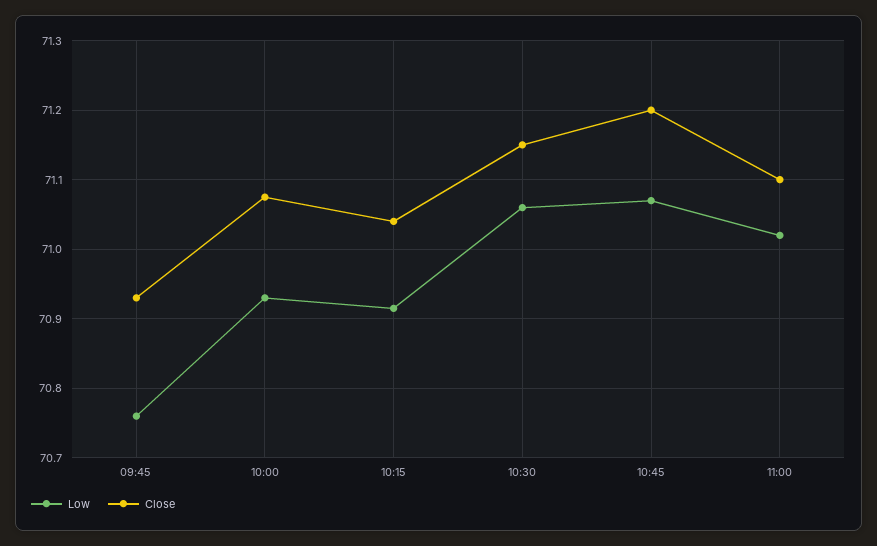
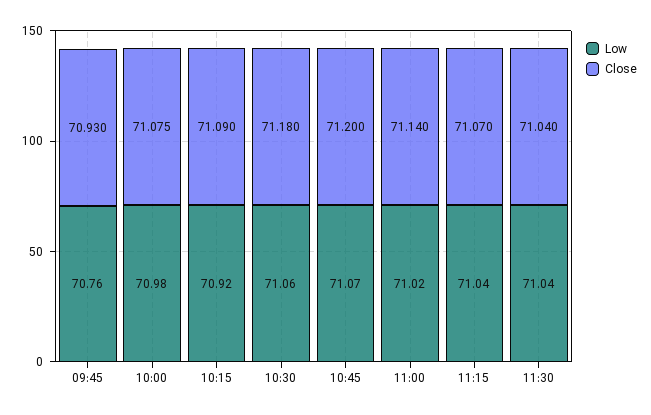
Low, 10:00: 70.93 -> 70.98
Close, 10:15: 71.04 -> 71.09
Close, 10:30: 71.15 -> 71.18
Close, 11:00: 71.1 -> 71.14
Low, 11:15: none -> 71.04
Close, 11:15: none -> 71.07
Low, 11:30: none -> 71.04
Close, 11:30: none -> 71.04

